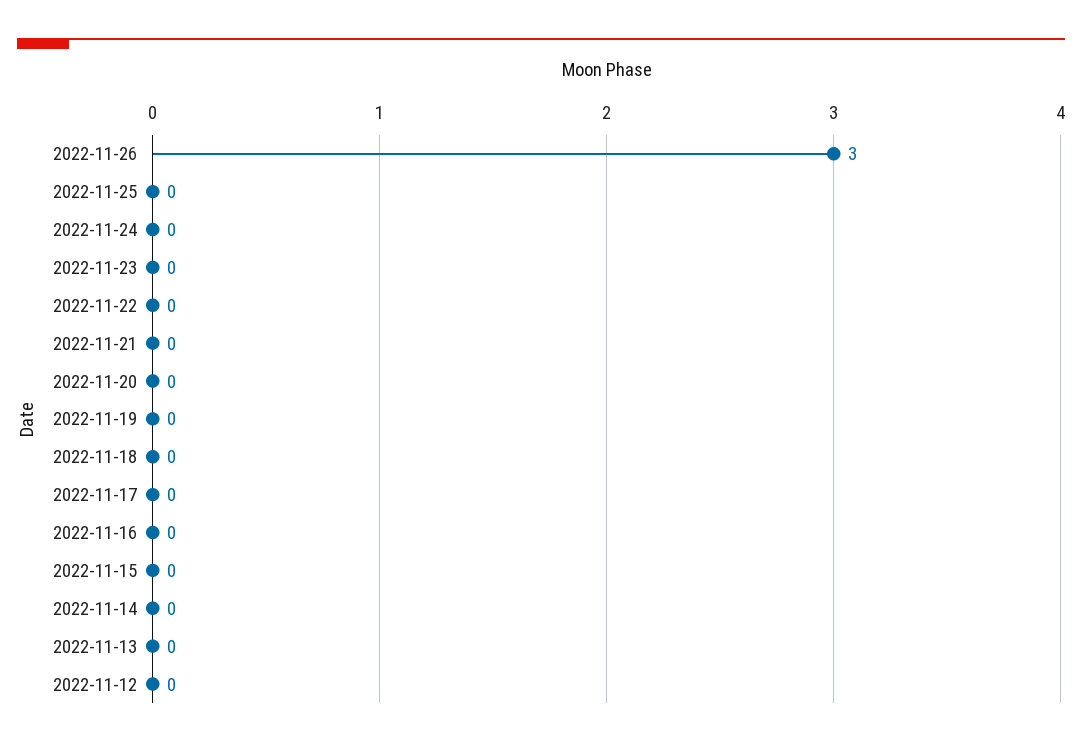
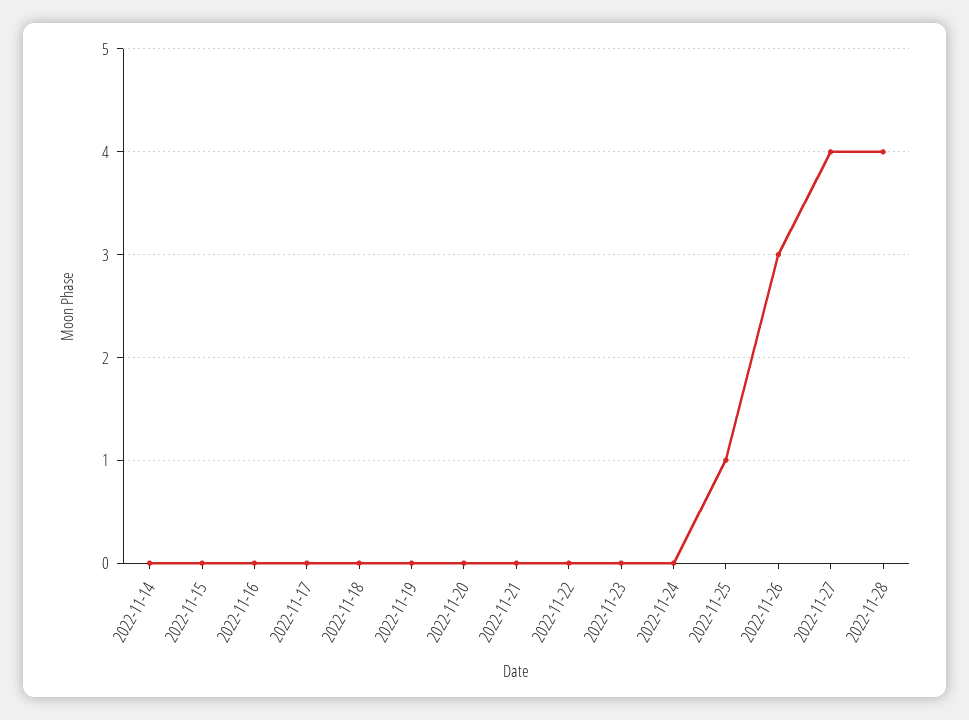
2022-11-25: 0 -> 1
2022-11-13: 0 -> none
2022-11-12: 0 -> none
2022-11-27: none -> 4
2022-11-28: none -> 4

